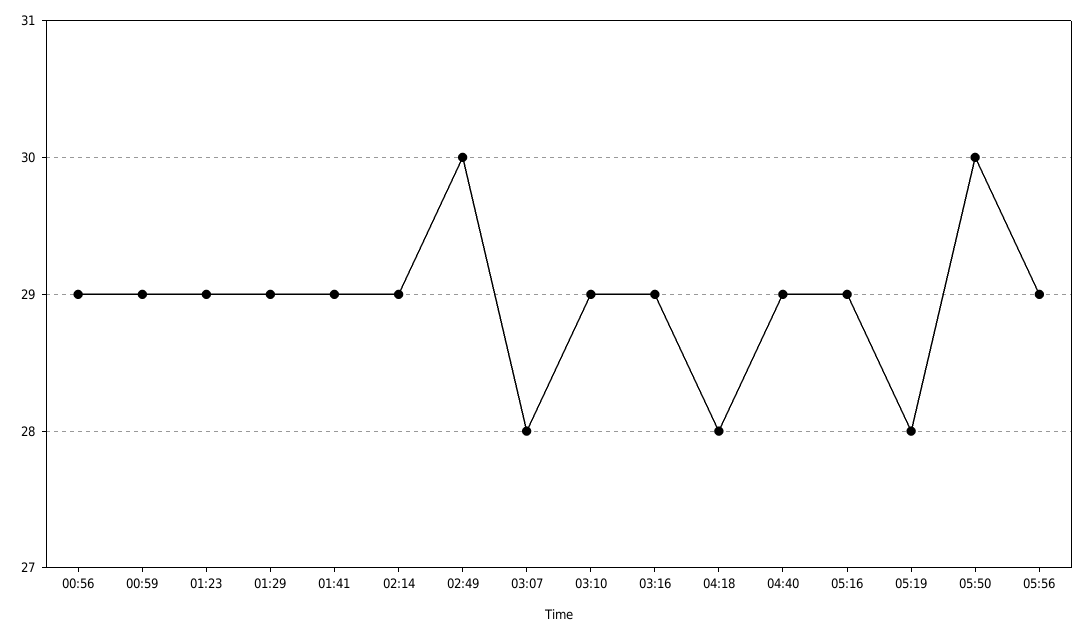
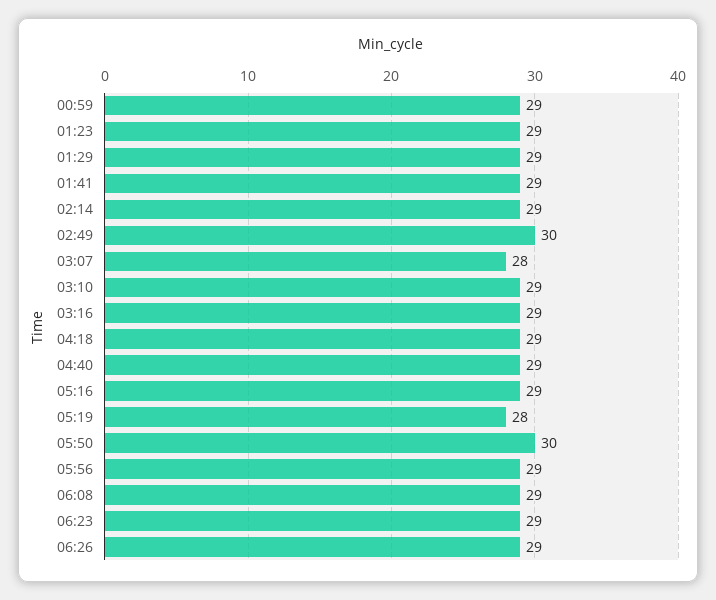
00:56: 29 -> none
04:18: 28 -> 29
06:08: none -> 29
06:23: none -> 29
06:26: none -> 29

